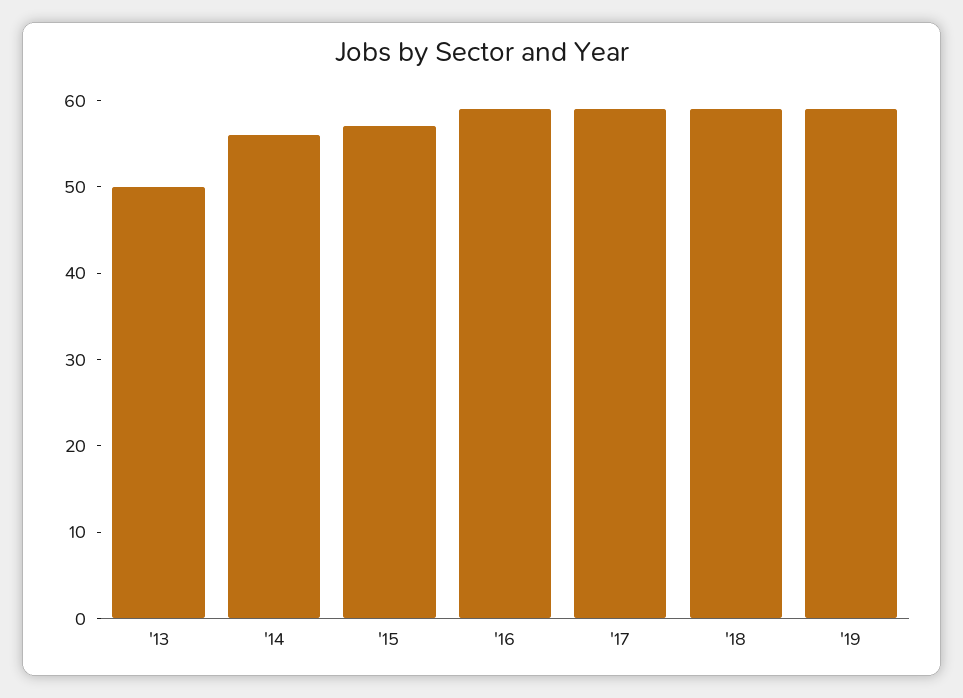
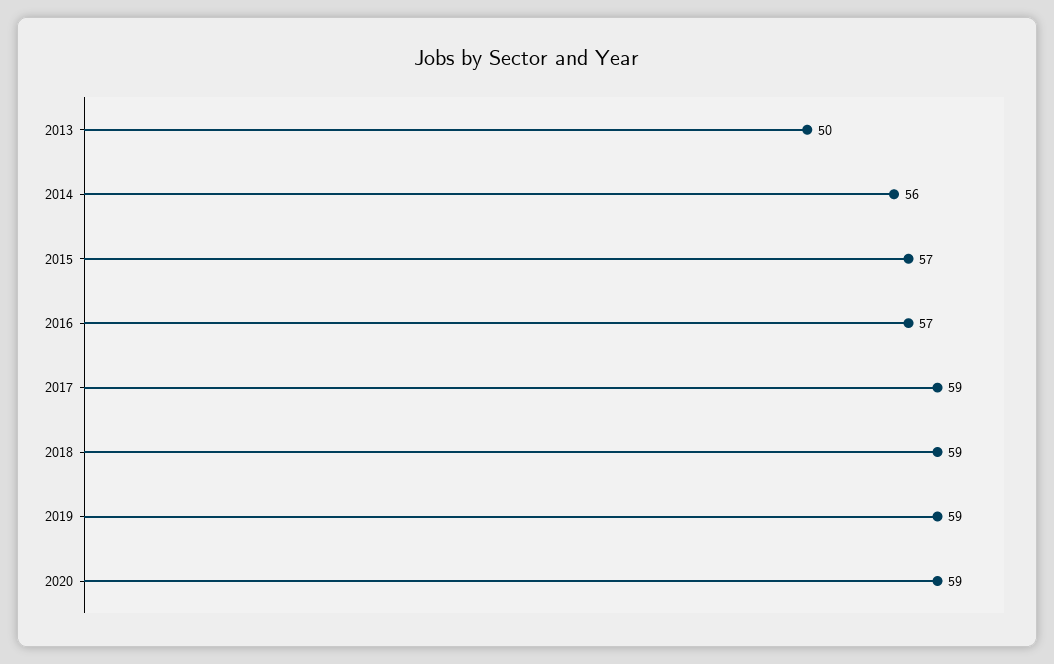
'16: 59 -> 57
2020: none -> 59

